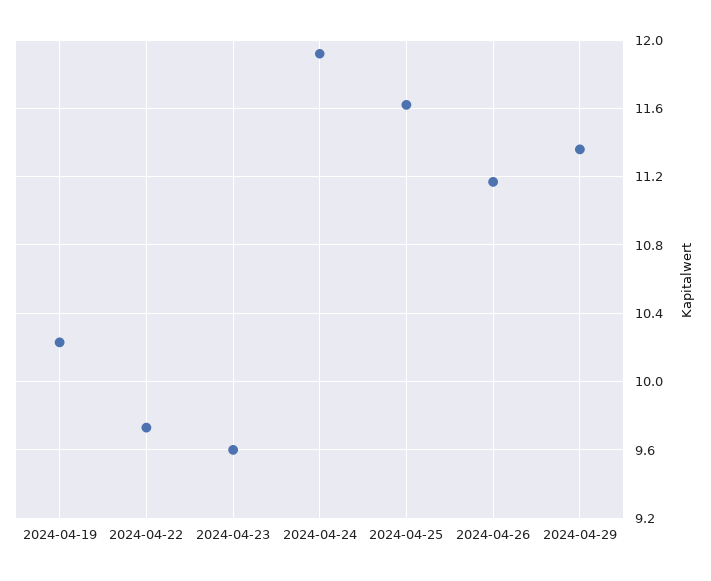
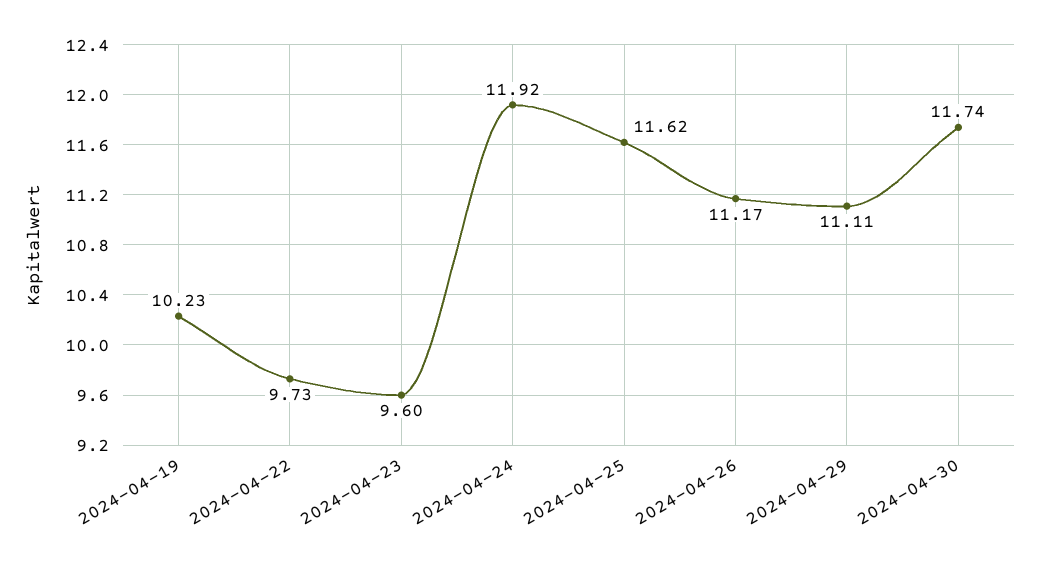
2024-04-29: 11.35 -> 11.11
2024-04-30: none -> 11.74

